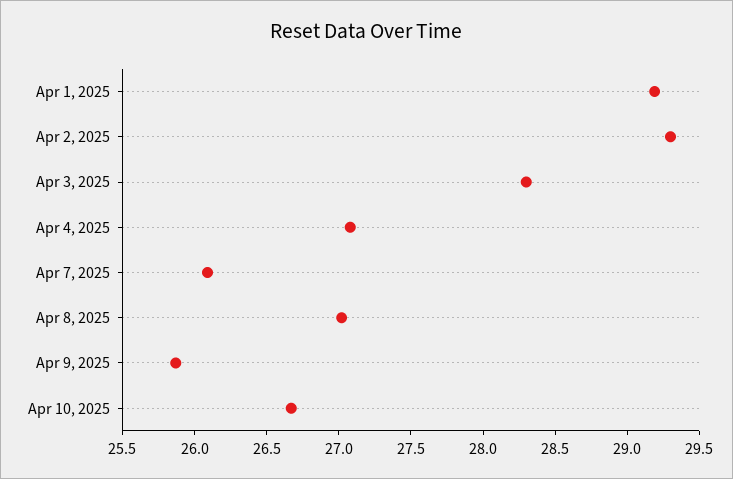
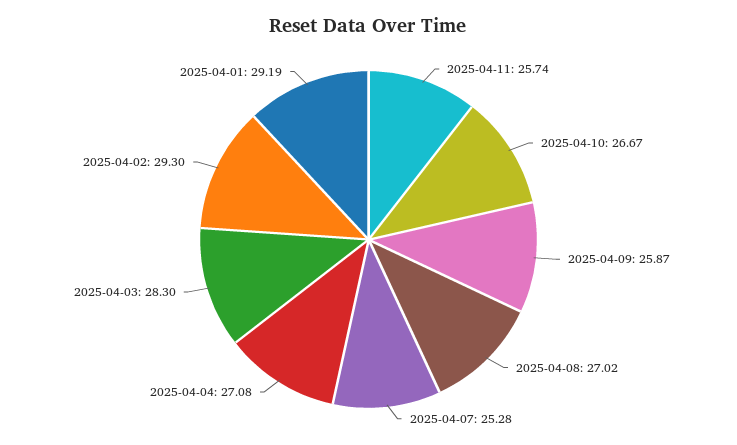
Apr 7, 2025: 26.1 -> 25.28
2025-04-11: none -> 25.74

